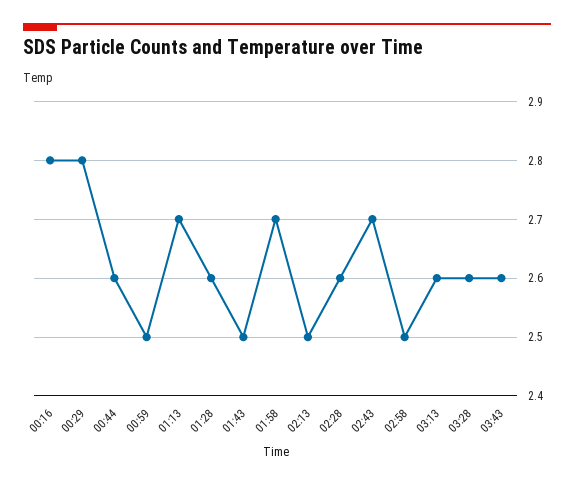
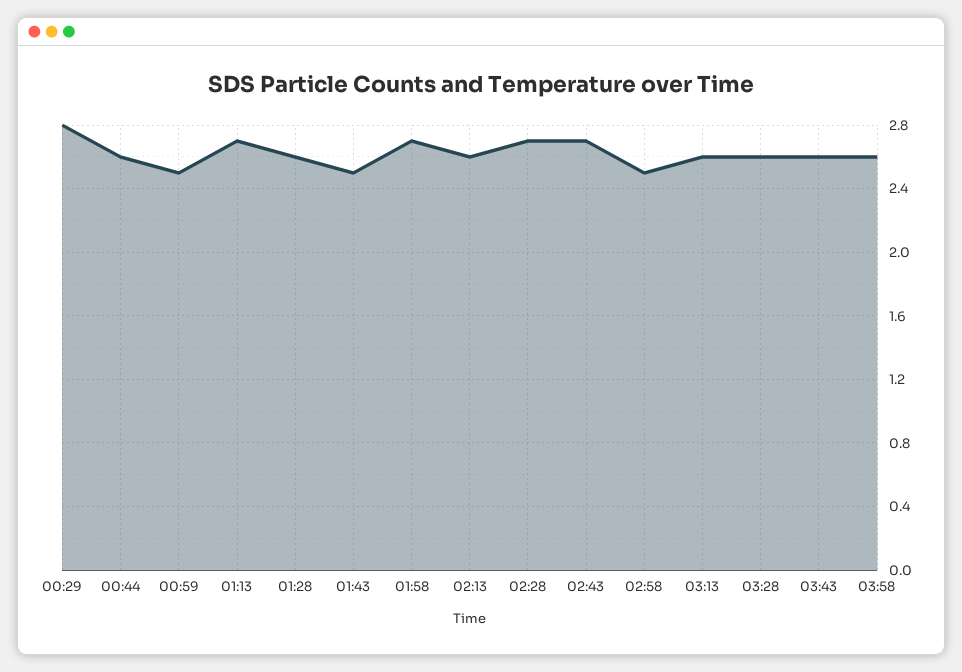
00:16: 2.8 -> none
02:13: 2.5 -> 2.6
02:28: 2.6 -> 2.7
03:58: none -> 2.6

